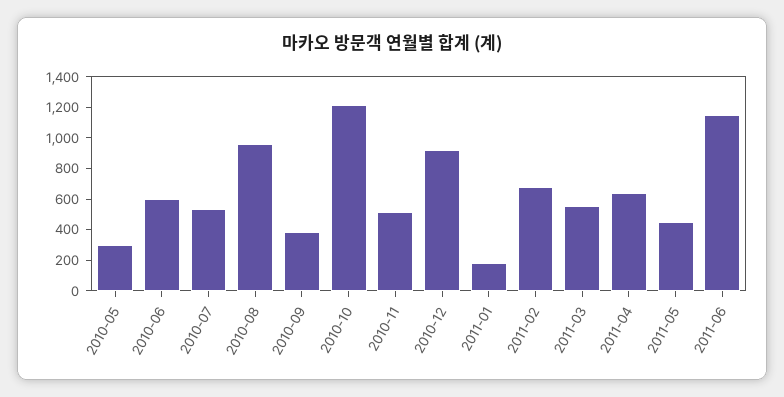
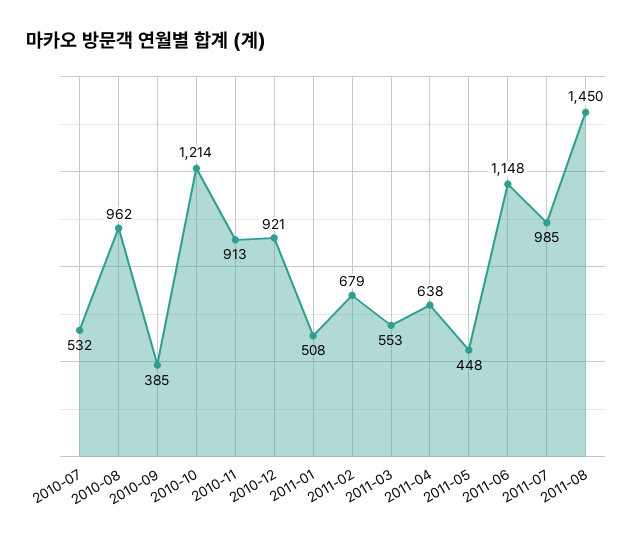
2010-05: 300 -> none
2010-06: 600 -> none
2010-11: 500 -> 913
2011-01: 200 -> 508
2011-07: none -> 985
2011-08: none -> 1450

